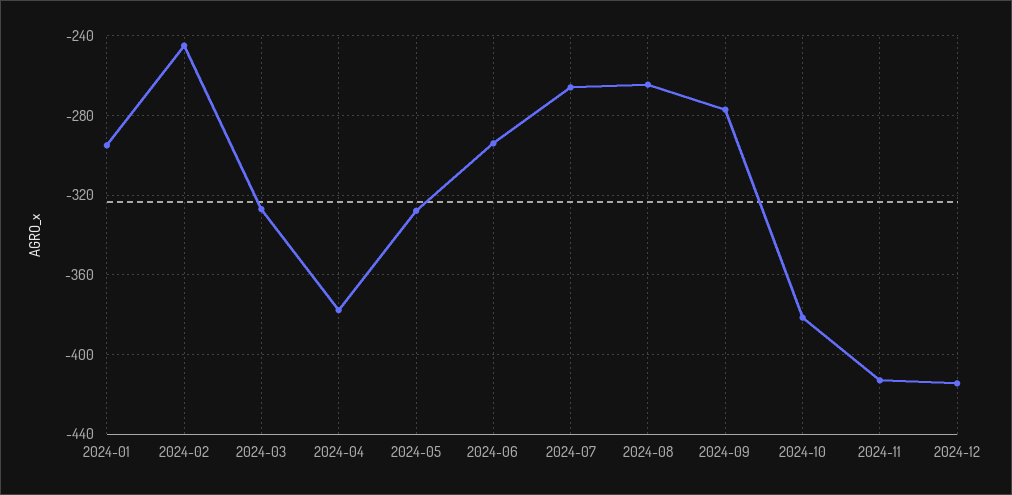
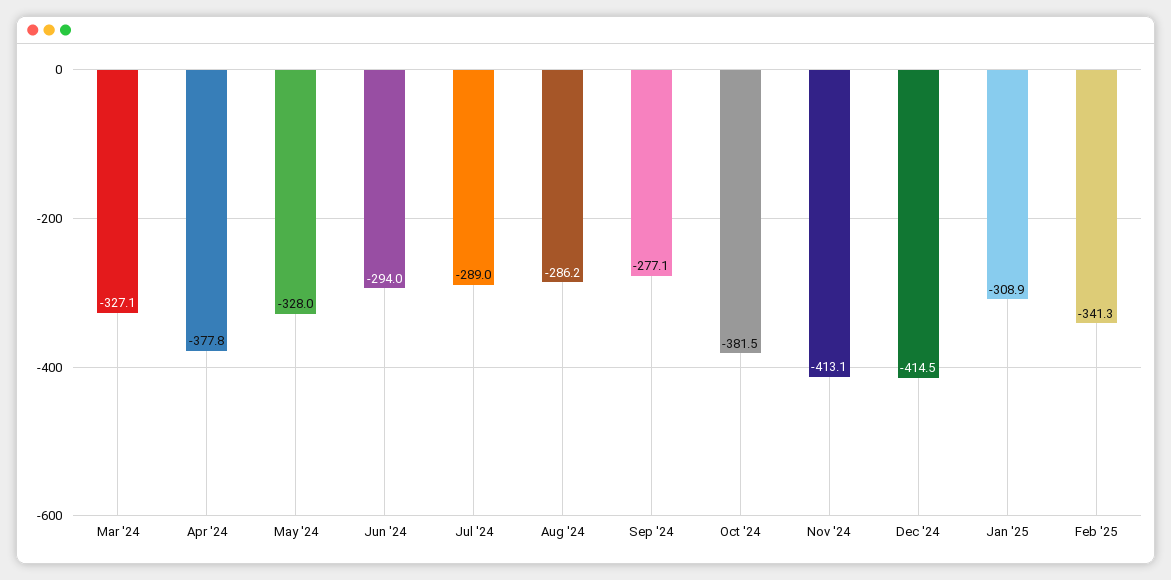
2024-01: -295 -> none
2024-02: -245 -> none
2024-07: -265 -> -289
2024-08: -265 -> -286.2
Jan '25: none -> -308.9
Feb '25: none -> -341.3

